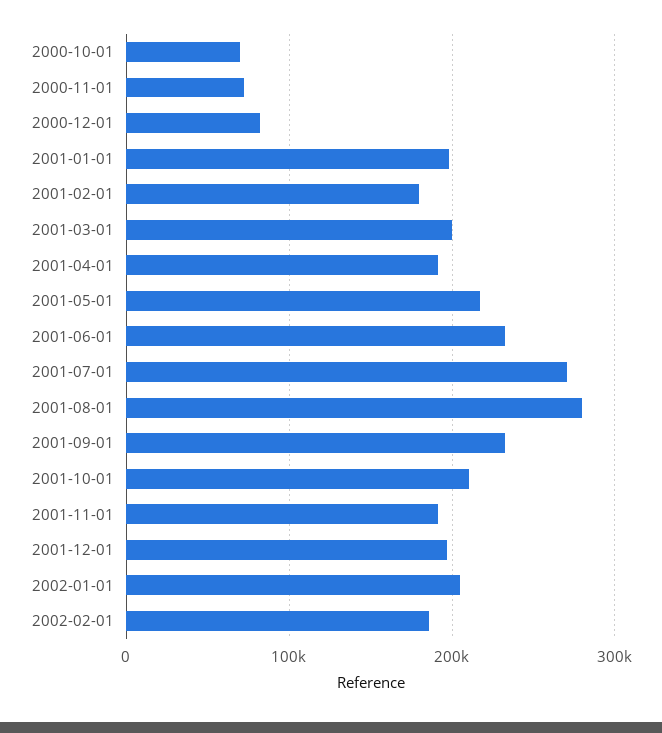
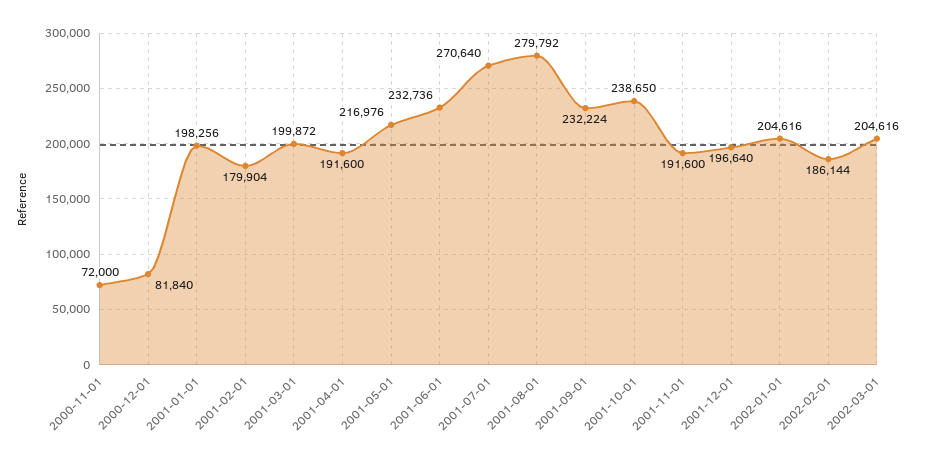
2000-10-01: 70000 -> none
2001-10-01: 210000 -> 238650
2002-03-01: none -> 204616

